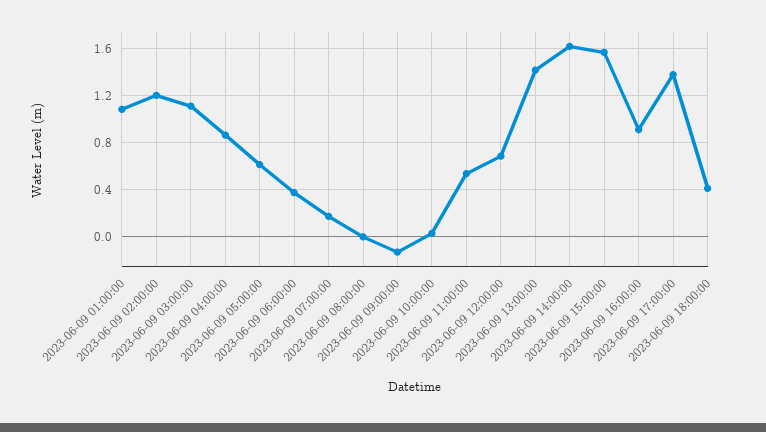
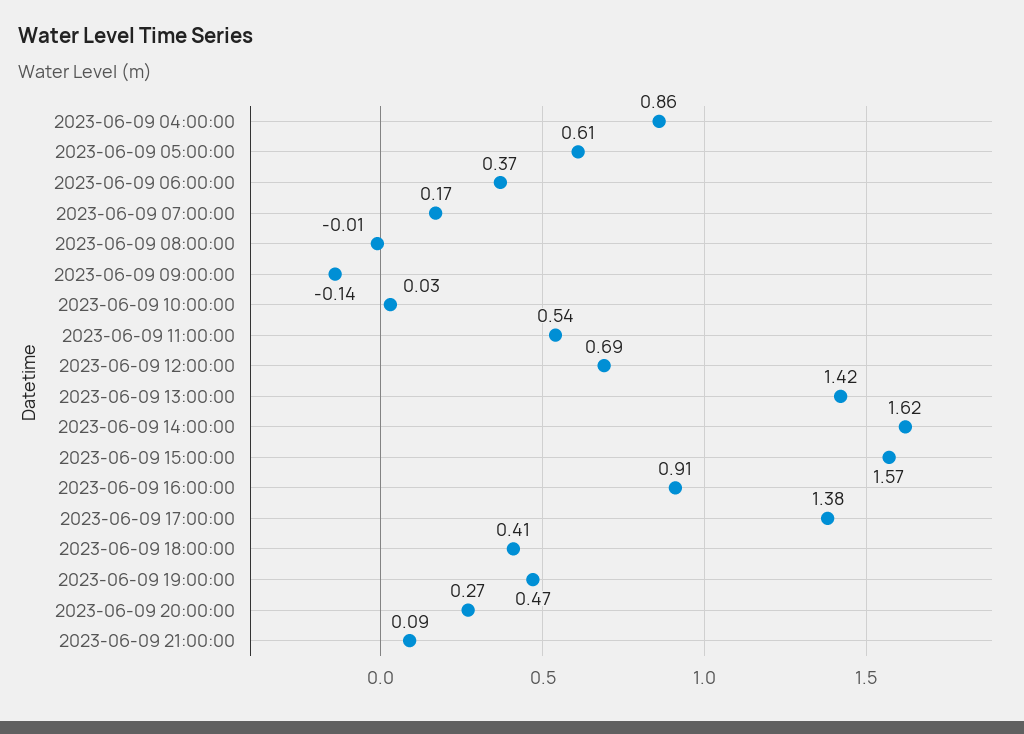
2023-06-09 01:00:00: 1.1 -> none
2023-06-09 02:00:00: 1.2 -> none
2023-06-09 03:00:00: 1.1 -> none
2023-06-09 19:00:00: none -> 0.47
2023-06-09 20:00:00: none -> 0.27
2023-06-09 21:00:00: none -> 0.09

